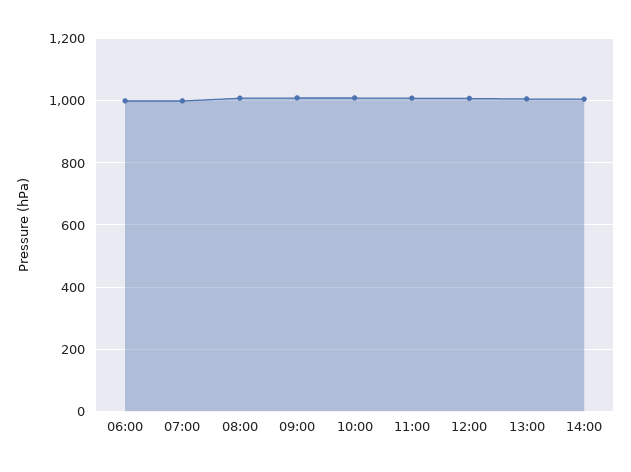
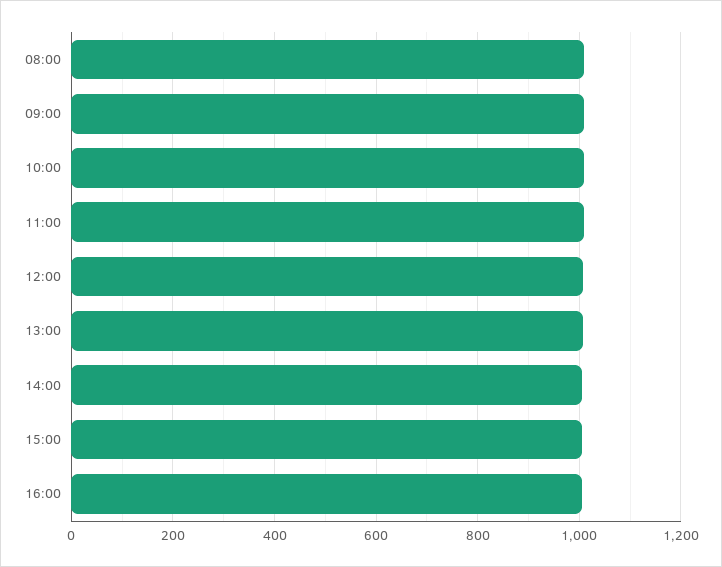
06:00: 1000 -> none
07:00: 1000 -> none
15:00: none -> 1000
16:00: none -> 1000

